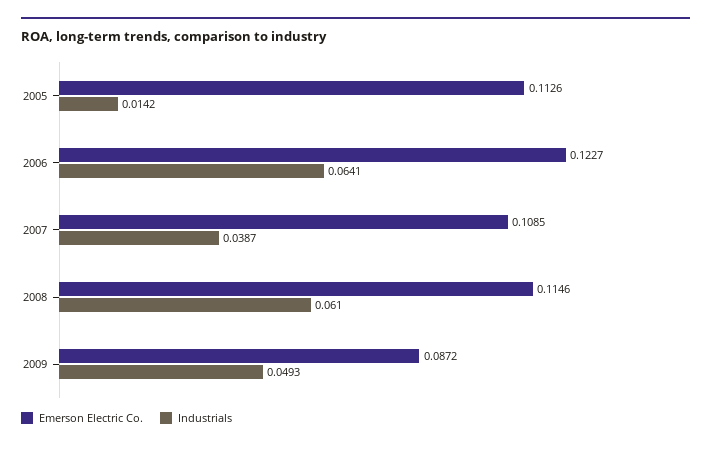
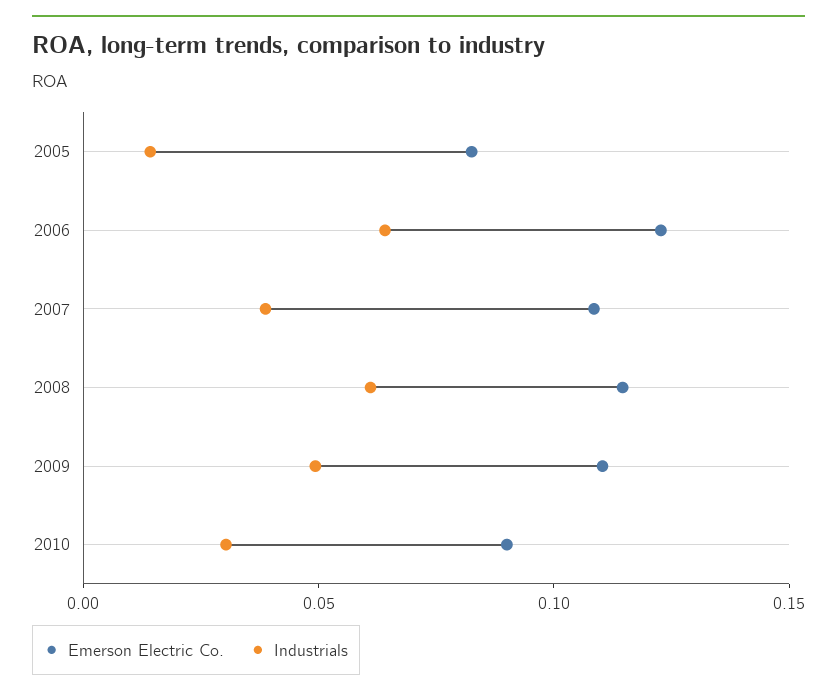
Emerson Electric Co., 2005: 0.1126 -> 0.08
Emerson Electric Co., 2009: 0.0872 -> 0.11
Emerson Electric Co., 2010: none -> 0.09
Industrials, 2010: none -> 0.03

